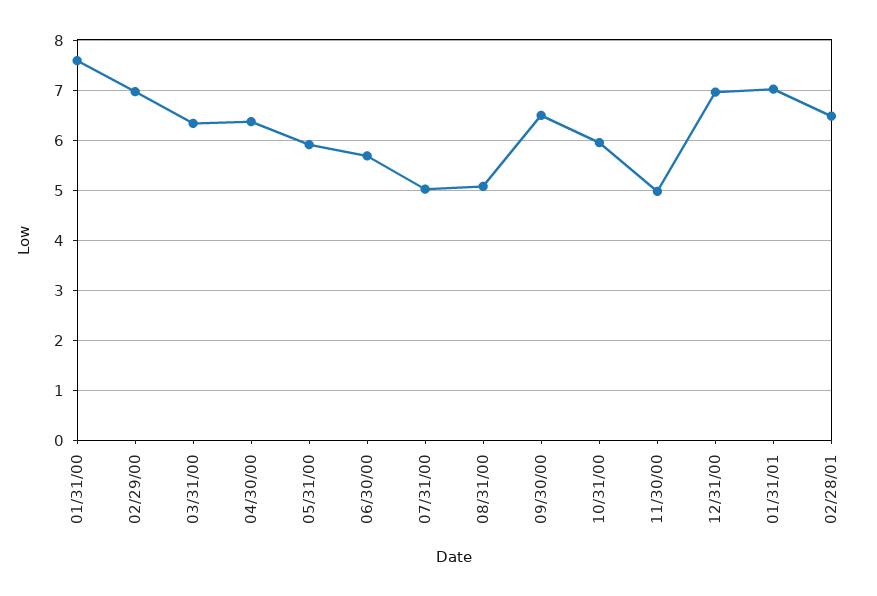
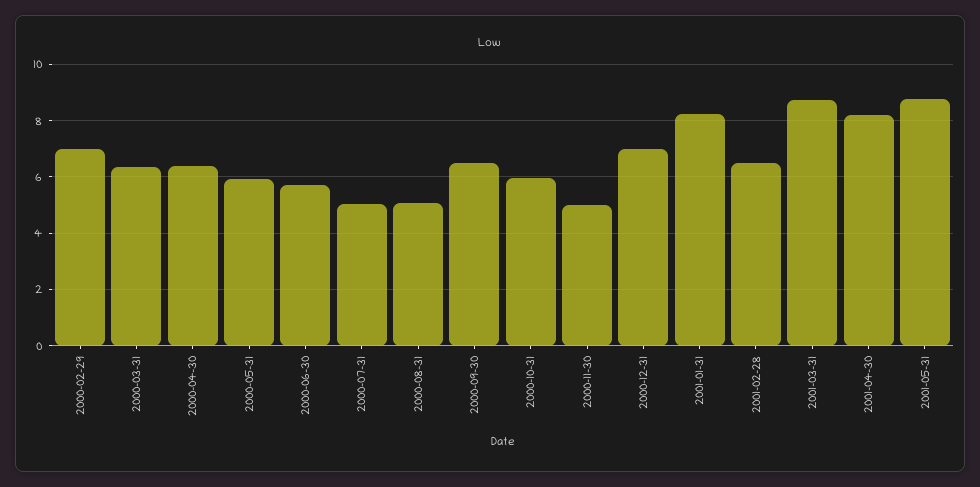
01/31/00: 7.6 -> none
01/31/01: 7 -> 8.25
2001-03-31: none -> 8.75
2001-04-30: none -> 8.25
2001-05-31: none -> 8.75

